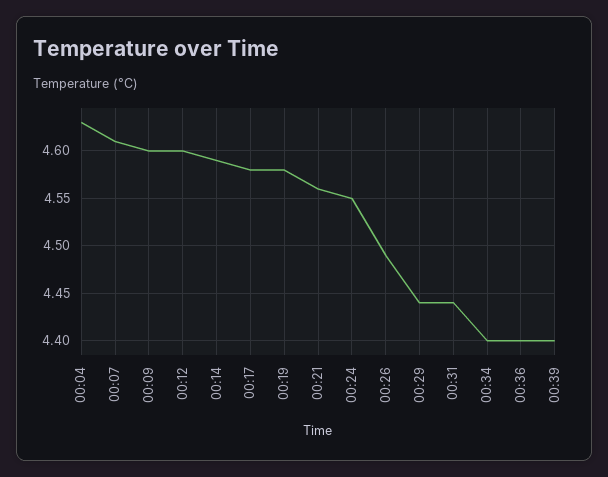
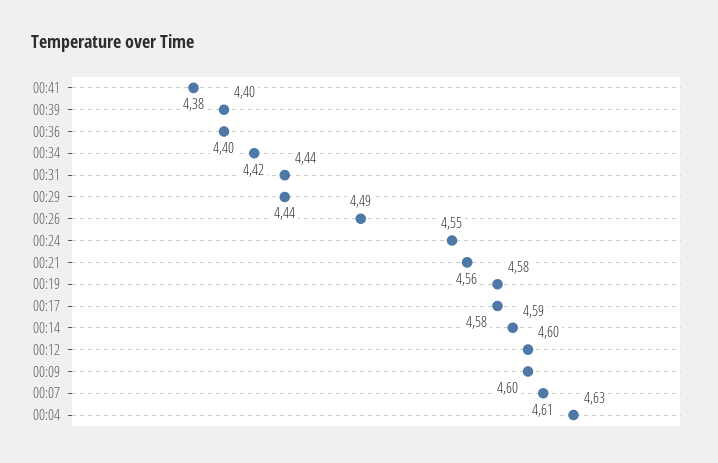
00:34: 4.4 -> 4.42
00:41: none -> 4.38

